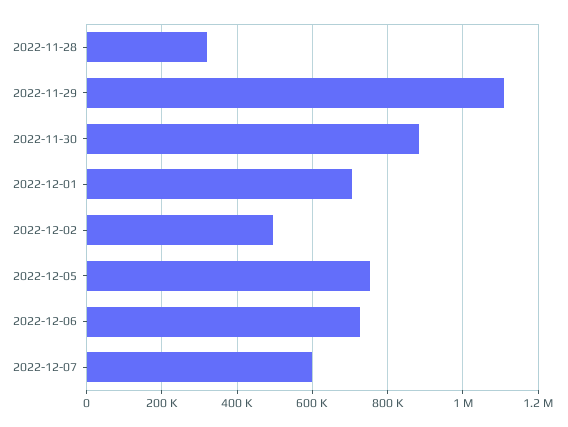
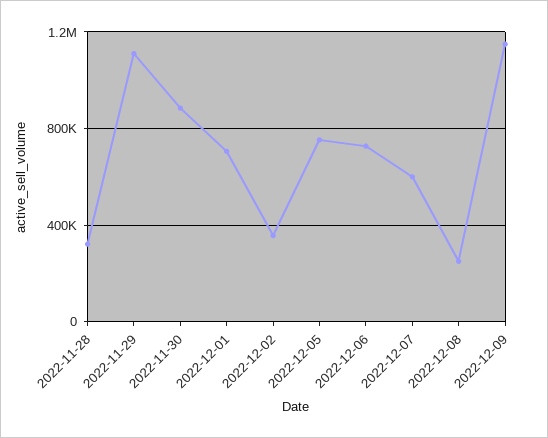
2022-12-02: 500000 -> 350000
2022-12-08: none -> 250000
2022-12-09: none -> 1150000

